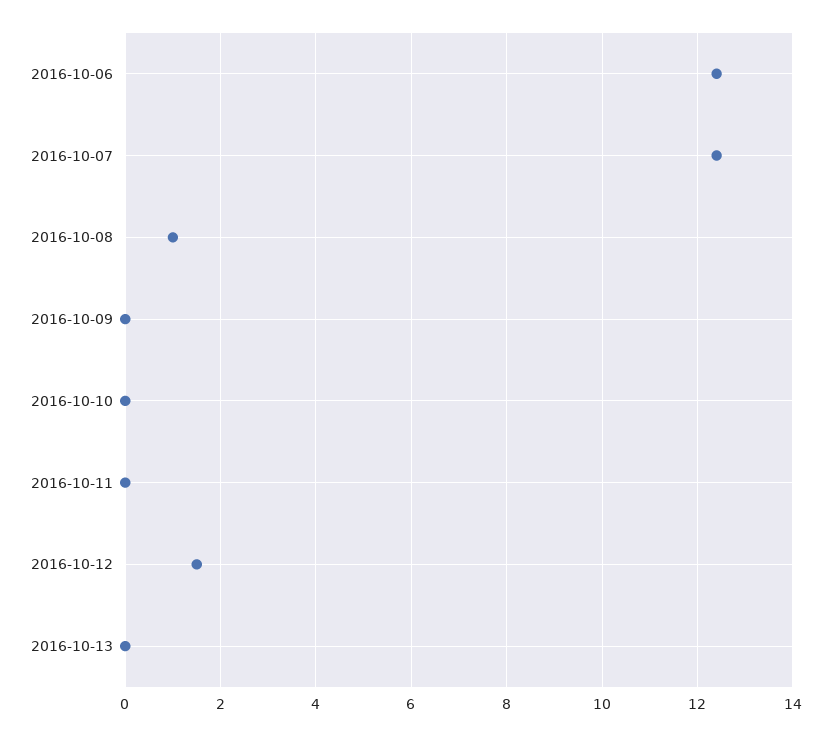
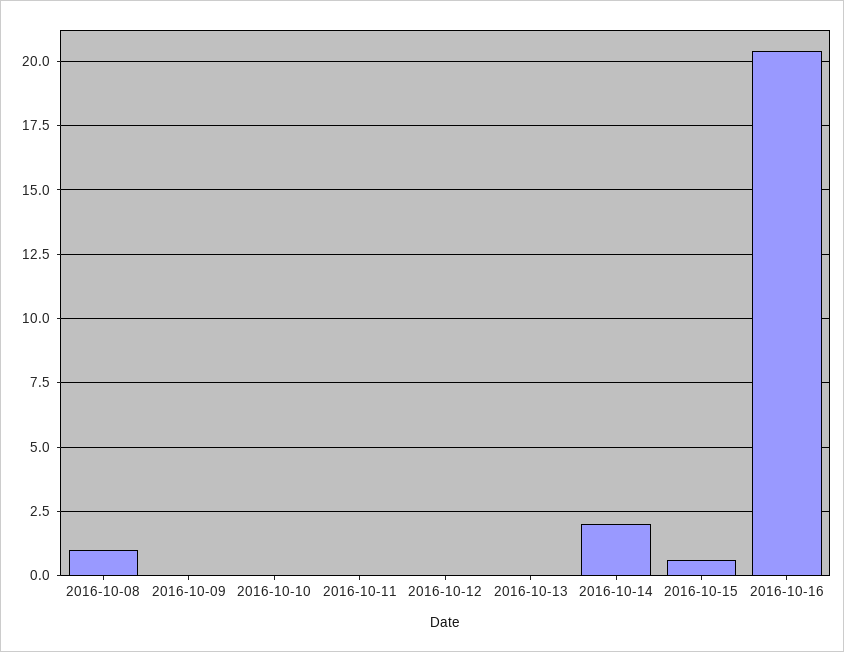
2016-10-06: 12.5 -> none
2016-10-07: 12.5 -> none
2016-10-12: 1.5 -> 0
2016-10-14: none -> 2
2016-10-15: none -> 0.5
2016-10-16: none -> 20.5

